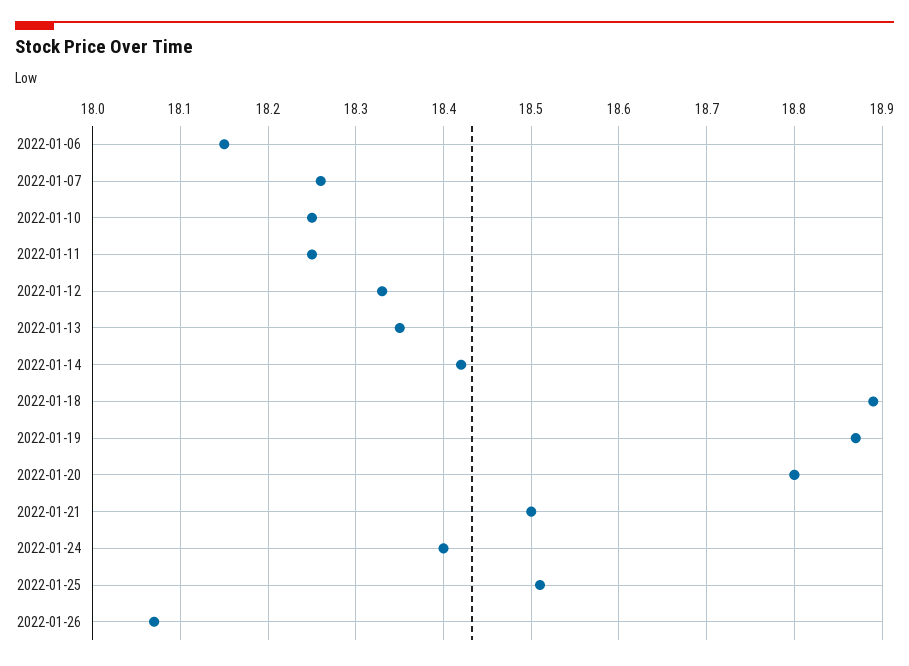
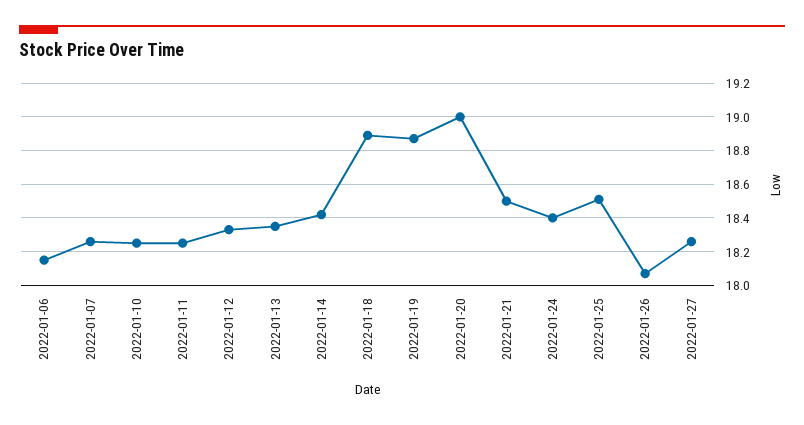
2022-01-20: 18.8 -> 19
2022-01-27: none -> 18.25

